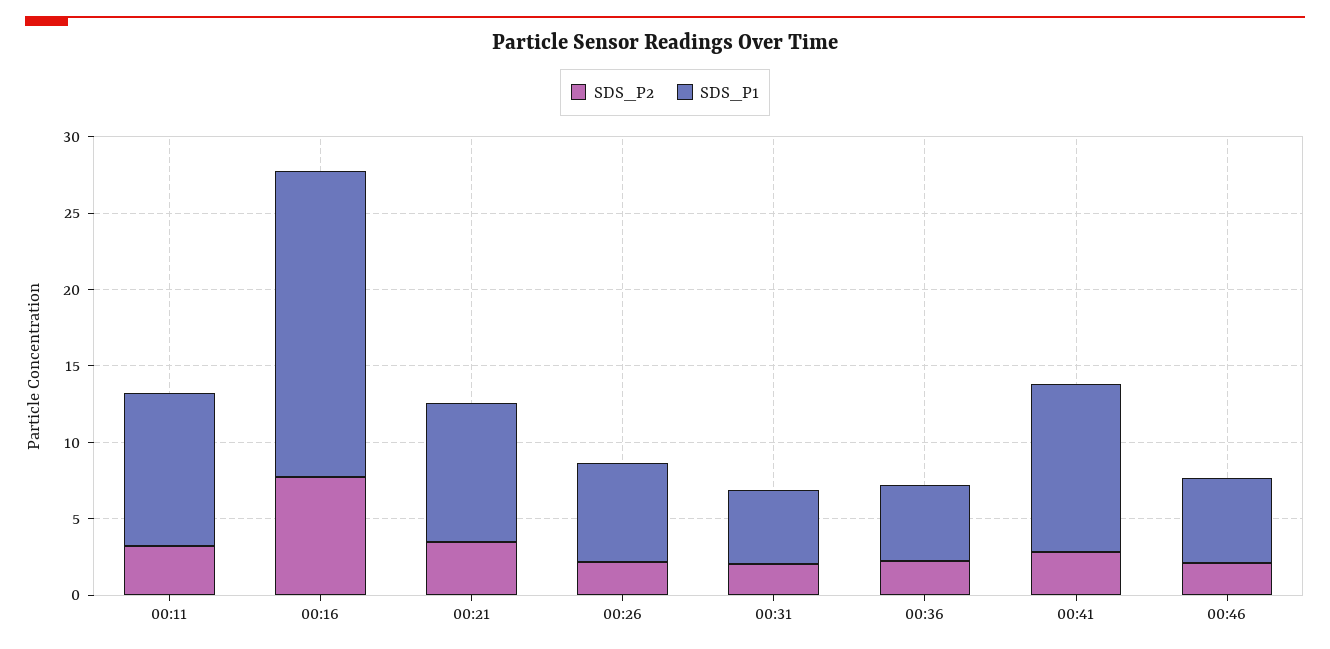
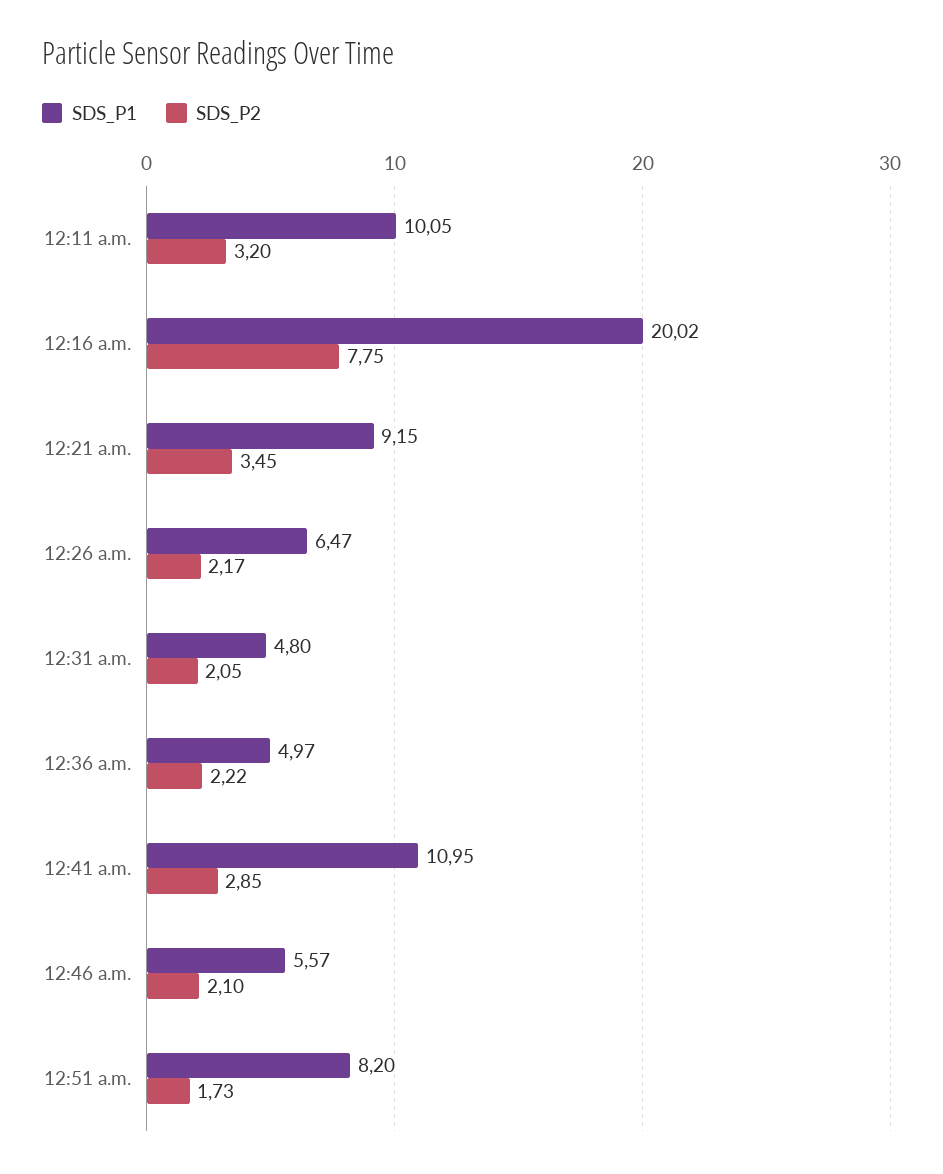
SDS_P1, 12:51 a.m.: none -> 8.2
SDS_P2, 12:51 a.m.: none -> 1.73

